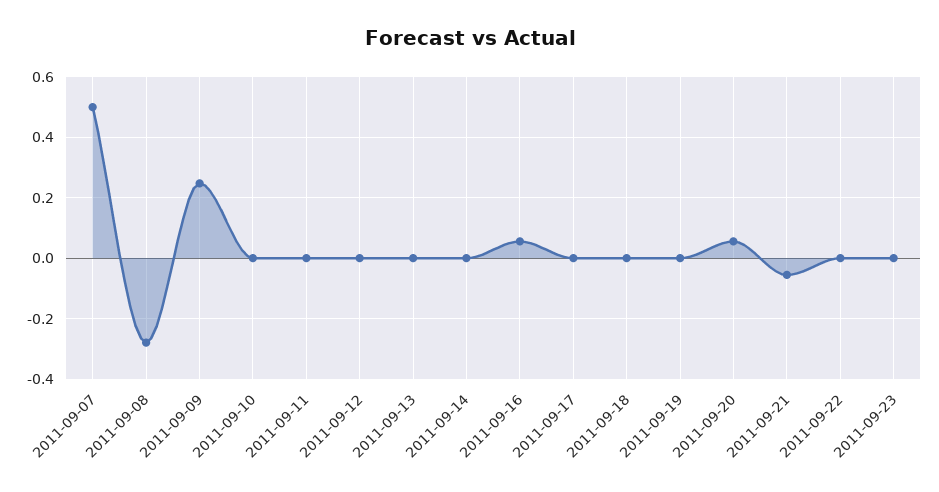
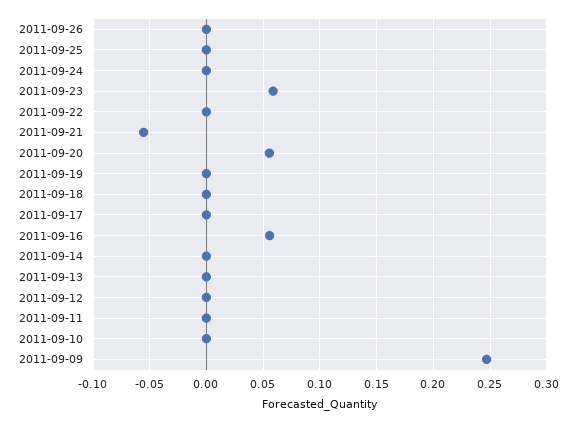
2011-09-07: 0.5 -> none
2011-09-08: -0.28 -> none
2011-09-23: 0 -> 0.06
2011-09-26: none -> 0
2011-09-25: none -> 0
2011-09-24: none -> 0

